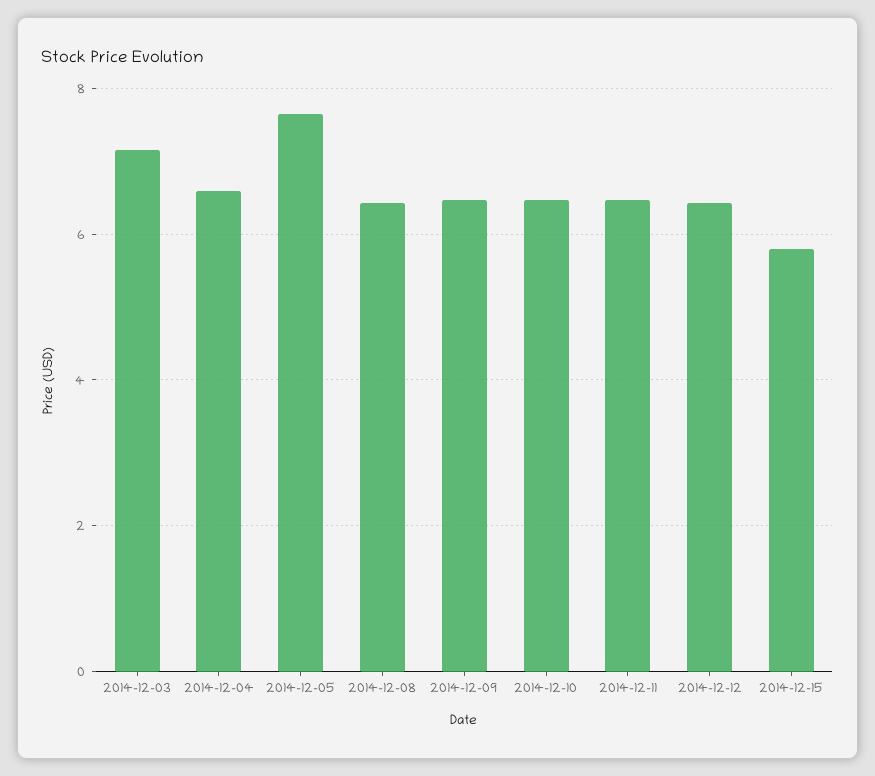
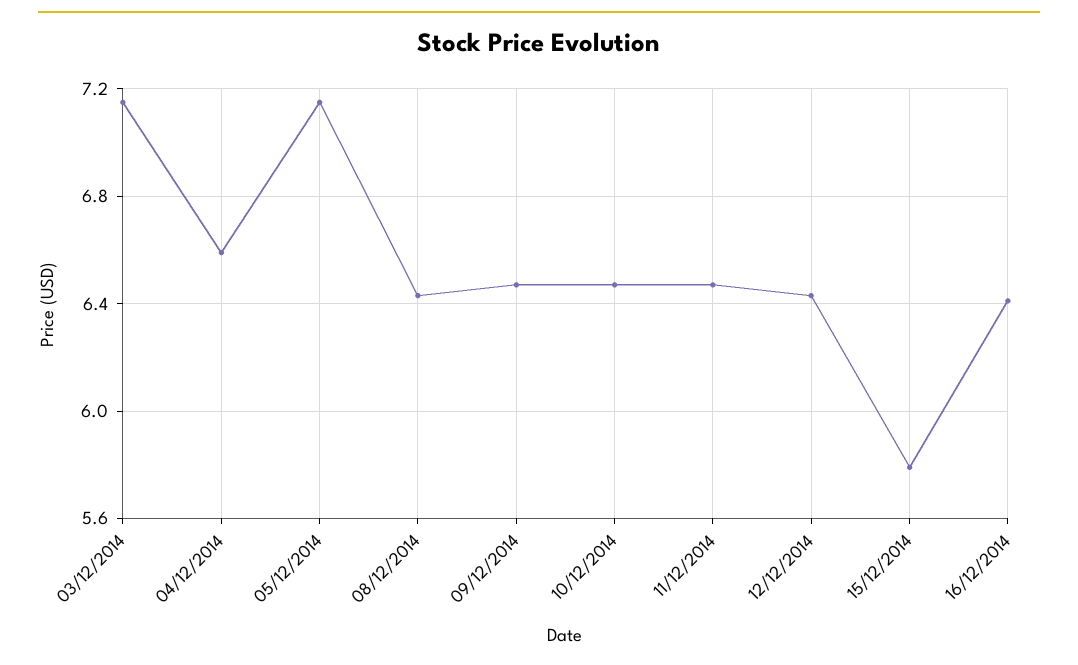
2014-12-05: 7.6 -> 7.15
16/12/2014: none -> 6.4

